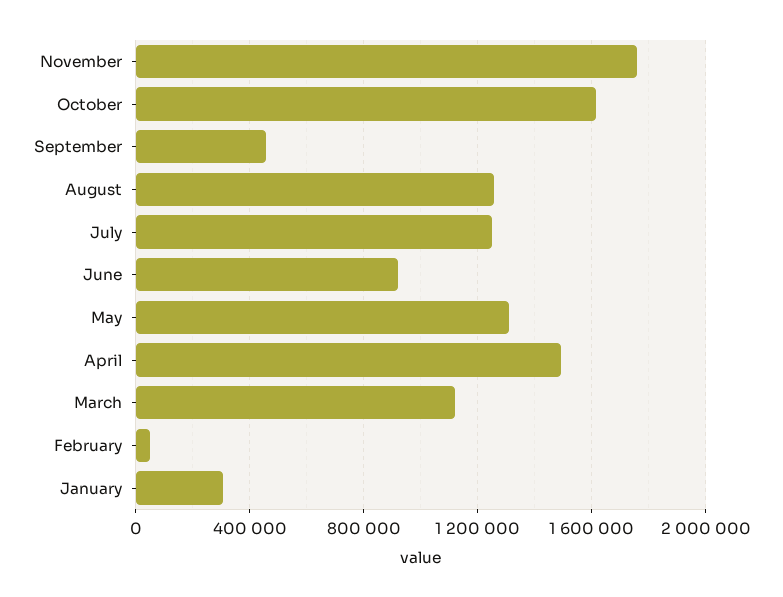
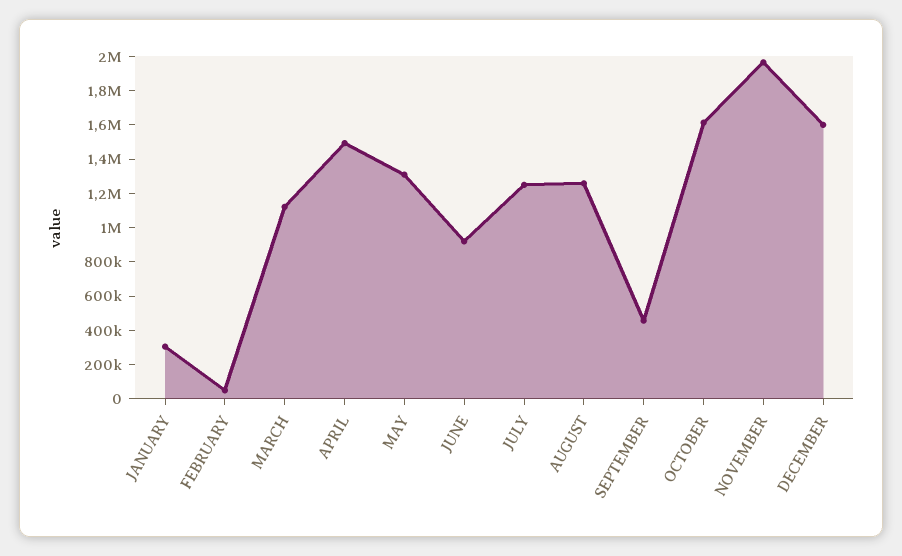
November: 1750000 -> 1950000
DECEMBER: none -> 1600000

